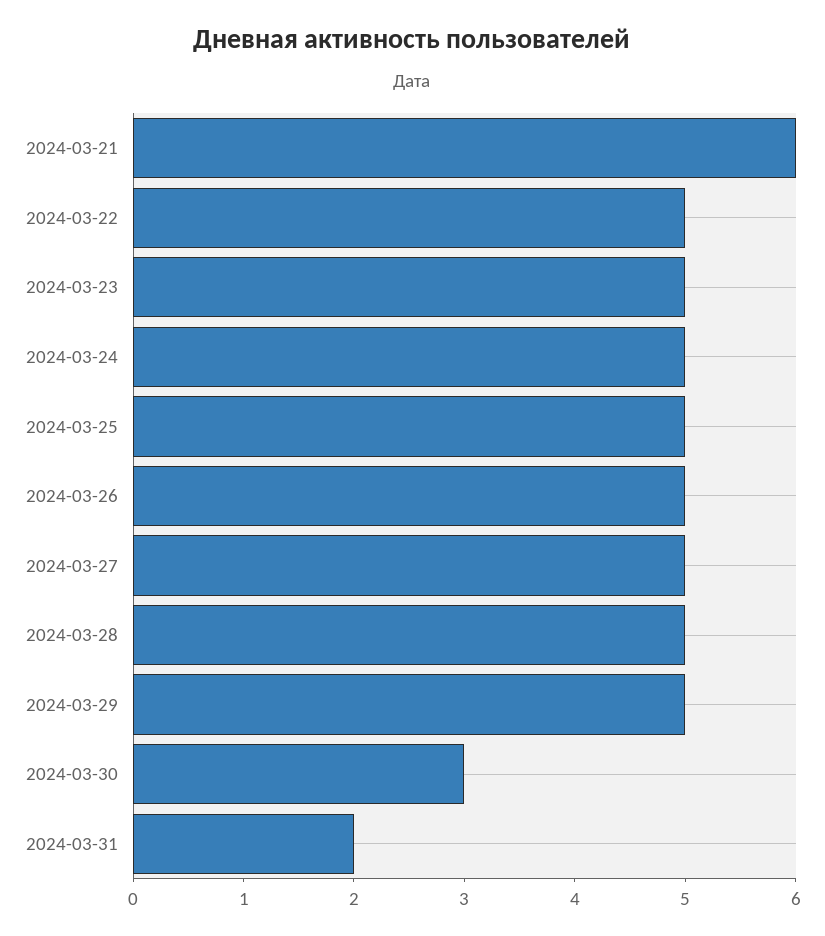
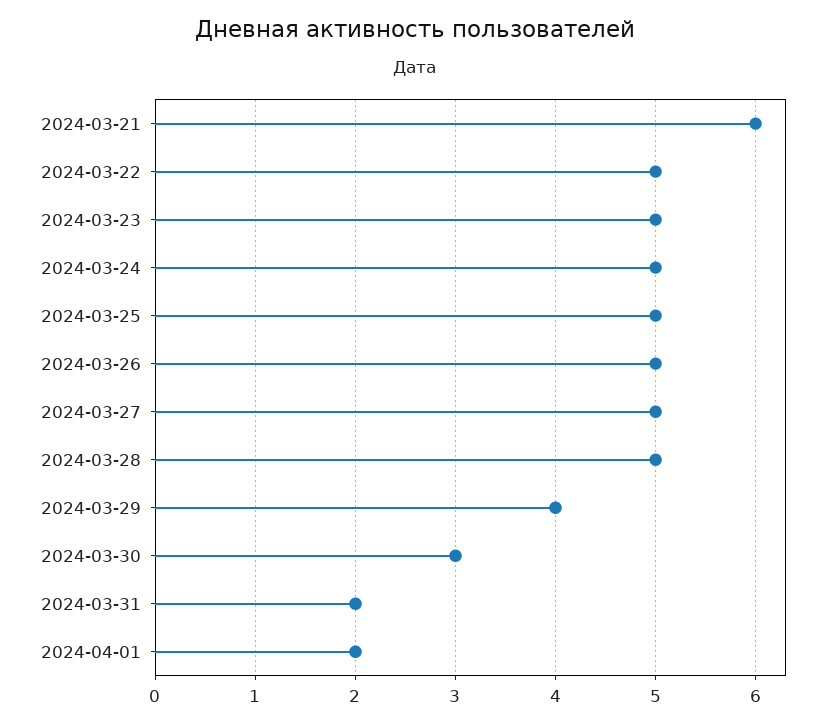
2024-03-29: 5 -> 4
2024-04-01: none -> 2

